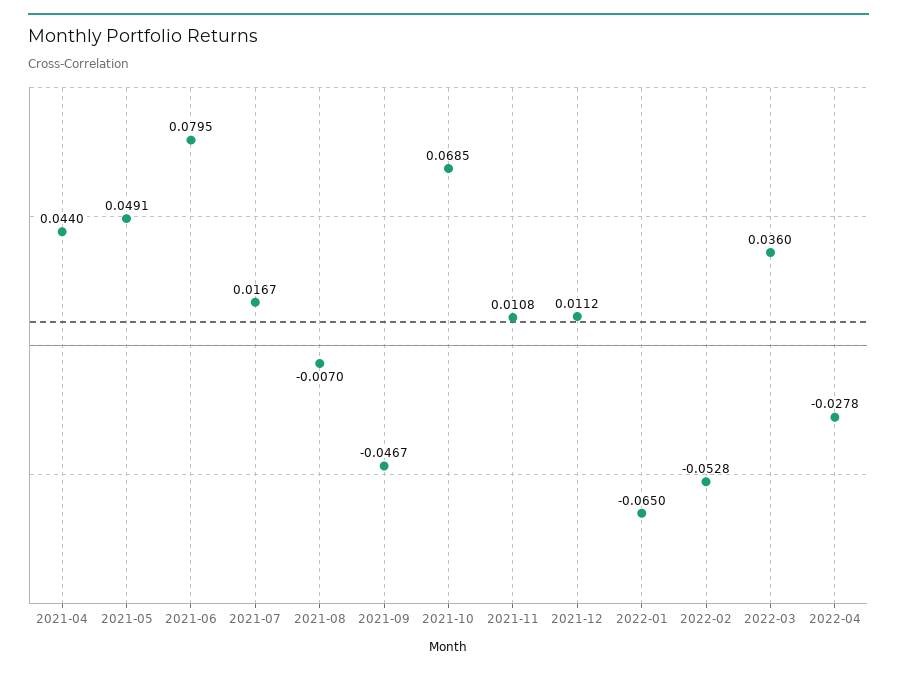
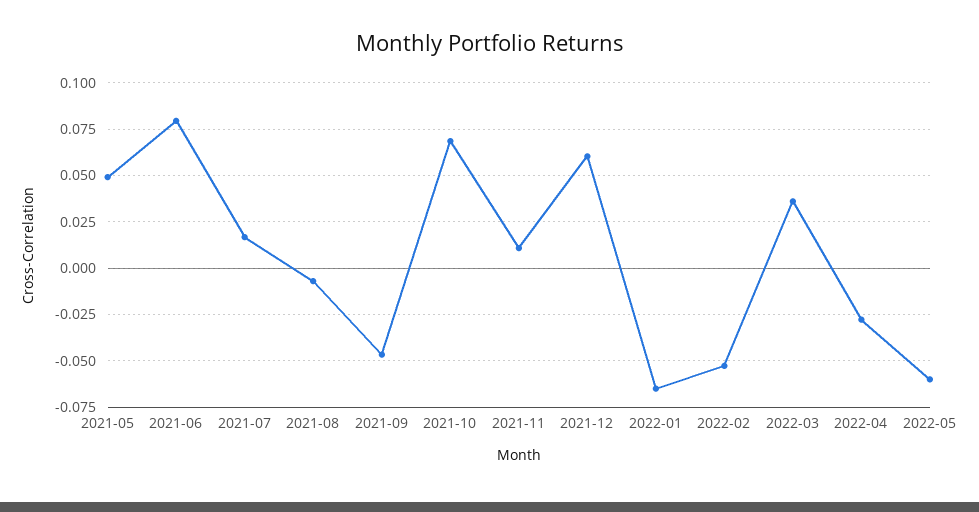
2021-04: 0.044 -> none
2021-12: 0.0112 -> 0.06
2022-05: none -> -0.06

